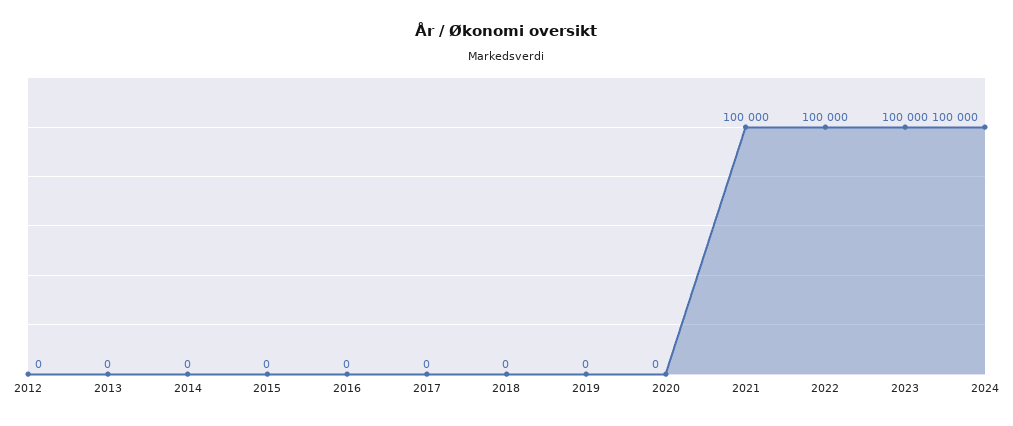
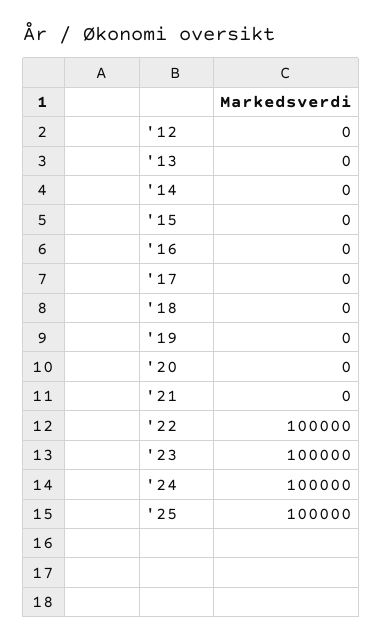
2021: 100000 -> 0
'25: none -> 100000

